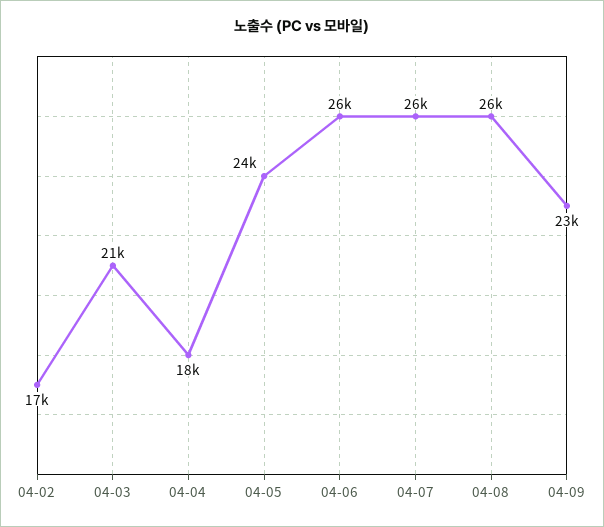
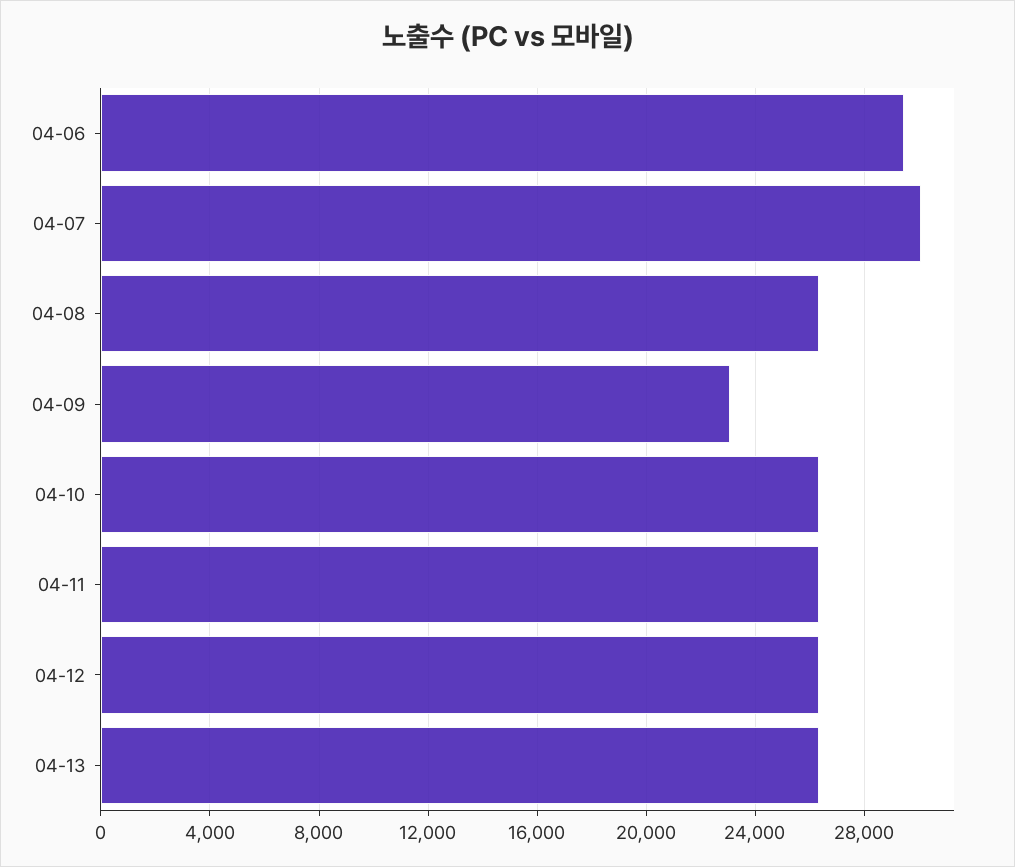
04-02: 17000 -> none
04-03: 21000 -> none
04-04: 18000 -> none
04-05: 24000 -> none
04-06: 26000 -> 29500
04-07: 26000 -> 30000
04-10: none -> 26500
04-11: none -> 26500
04-12: none -> 26500
04-13: none -> 26500

